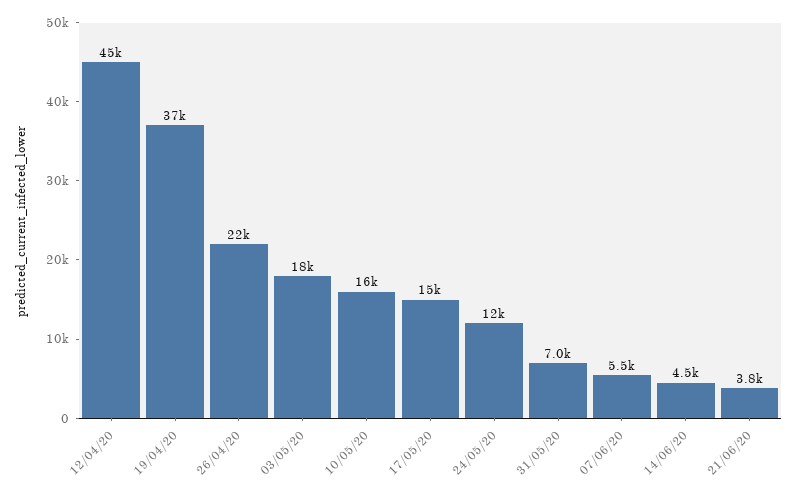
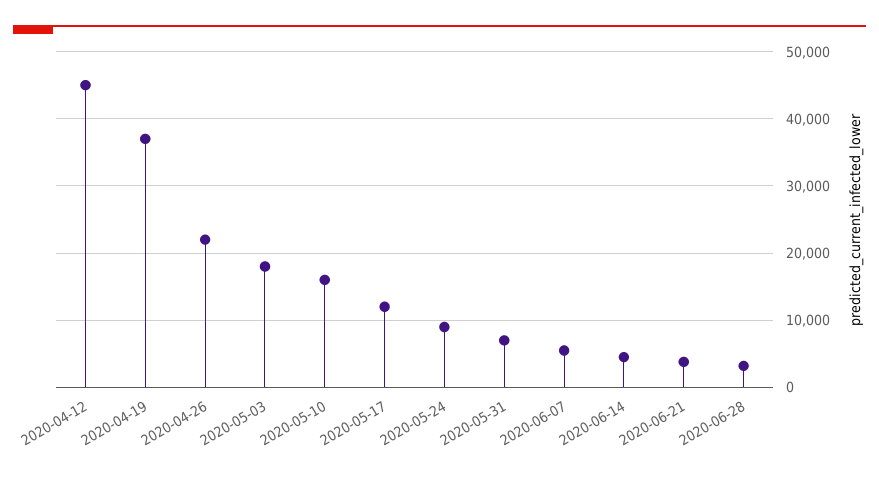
17/05/20: 15000 -> 12000
24/05/20: 12000 -> 9000
2020-06-28: none -> 3000

